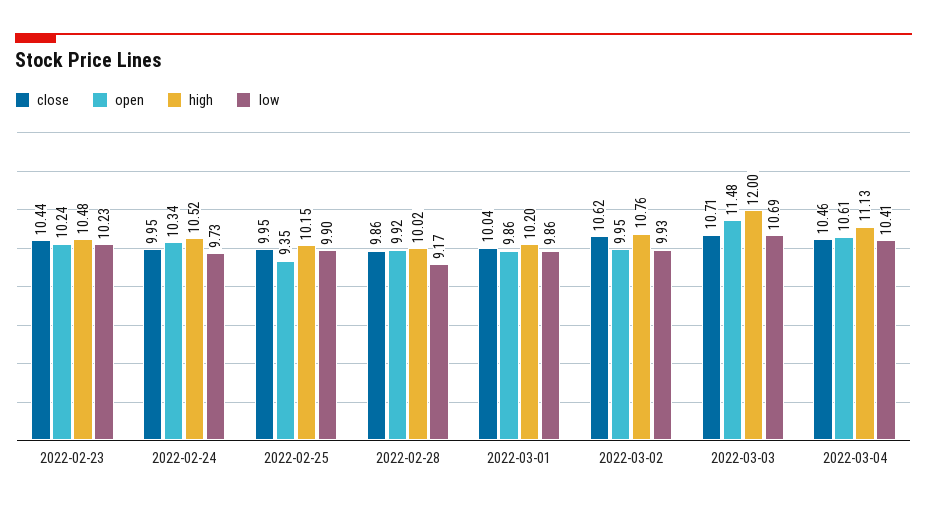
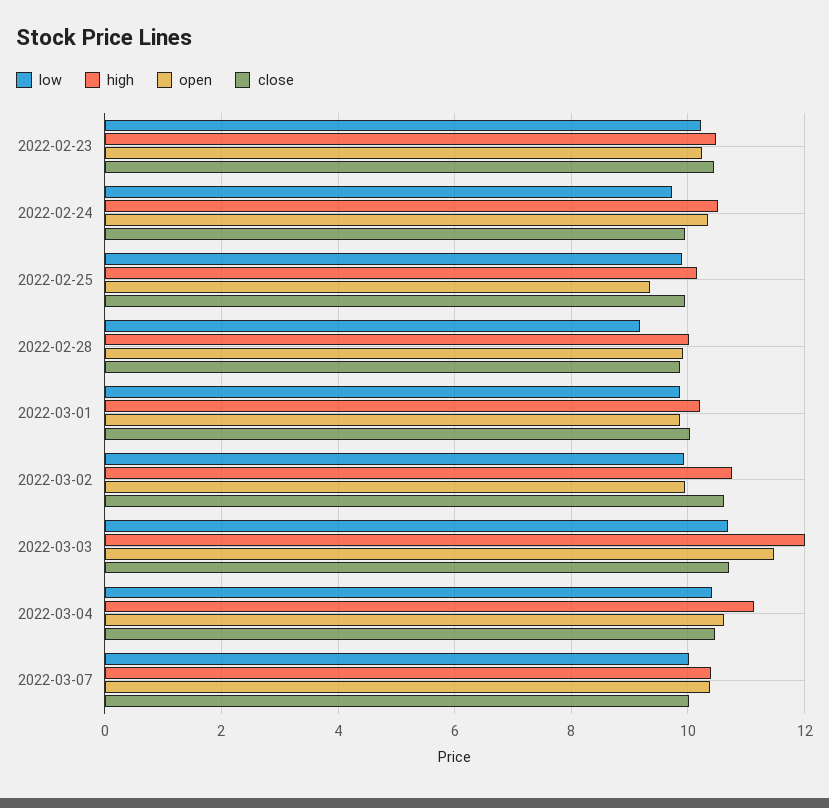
low, 2022-03-07: none -> 10
high, 2022-03-07: none -> 10.4
open, 2022-03-07: none -> 10.4
close, 2022-03-07: none -> 10

